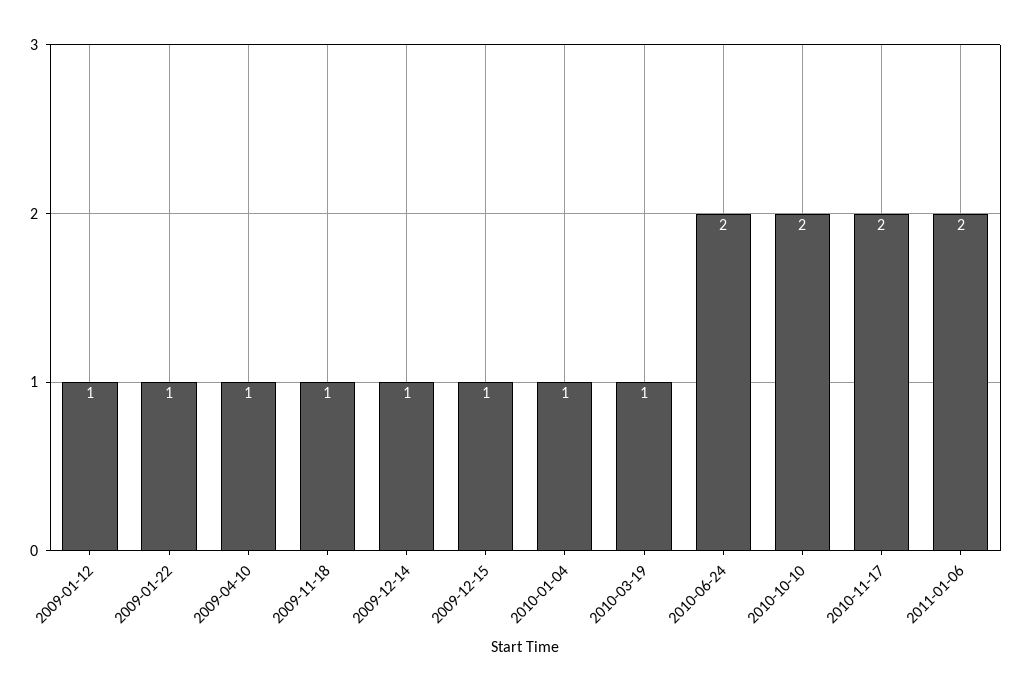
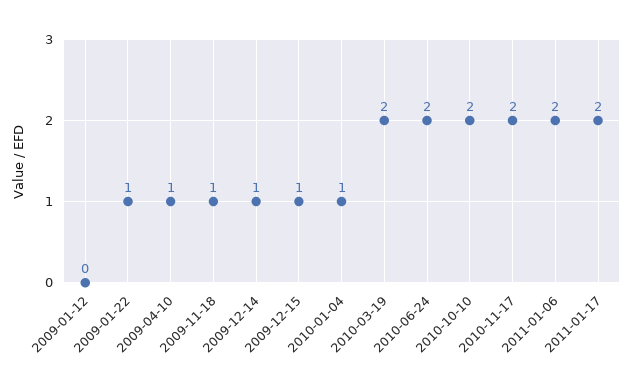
2009-01-12: 1 -> 0
2010-03-19: 1 -> 2
2011-01-17: none -> 2

